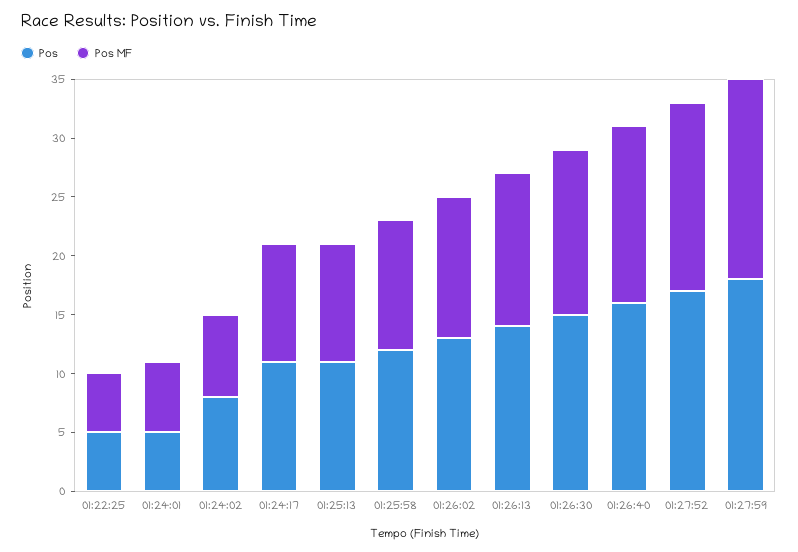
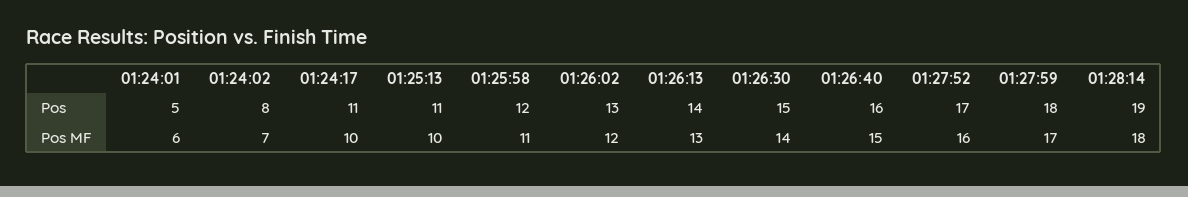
Pos, 01:22:25: 5 -> none
Pos MF, 01:22:25: 5 -> none
Pos, 01:28:14: none -> 19
Pos MF, 01:28:14: none -> 18

